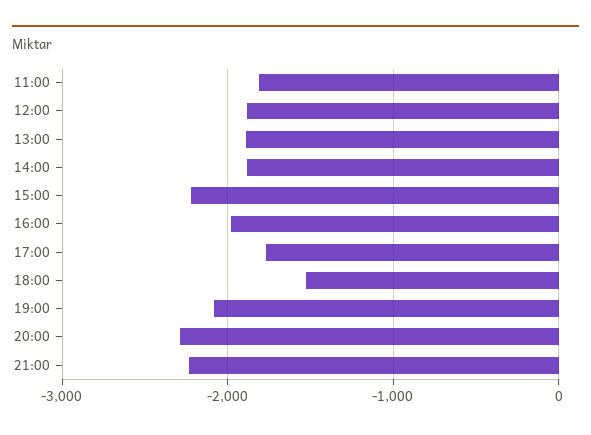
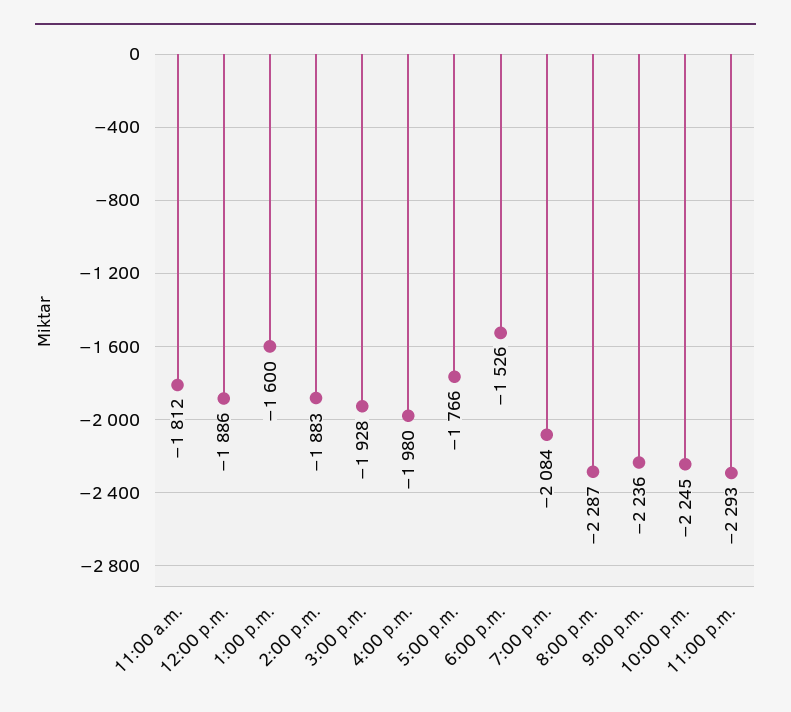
13:00: -1900 -> -1600
15:00: -2200 -> -1928
10:00 p.m.: none -> -2245
11:00 p.m.: none -> -2293

